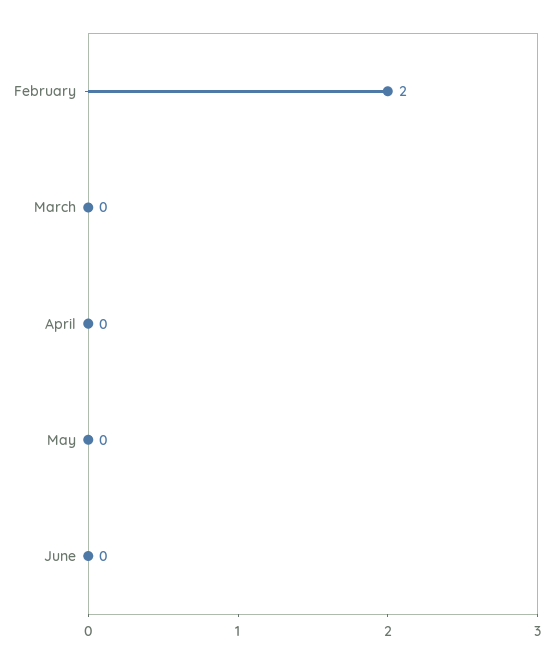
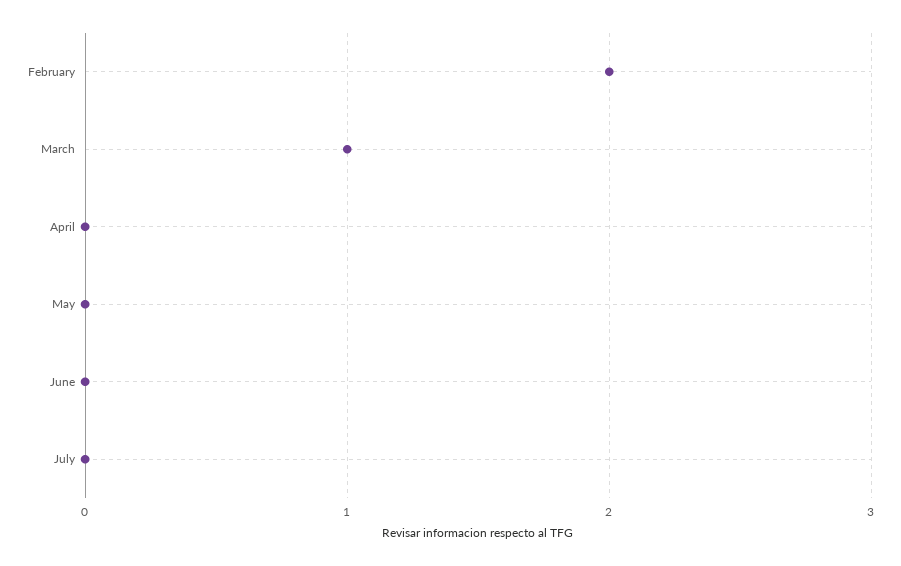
March: 0 -> 1
July: none -> 0

